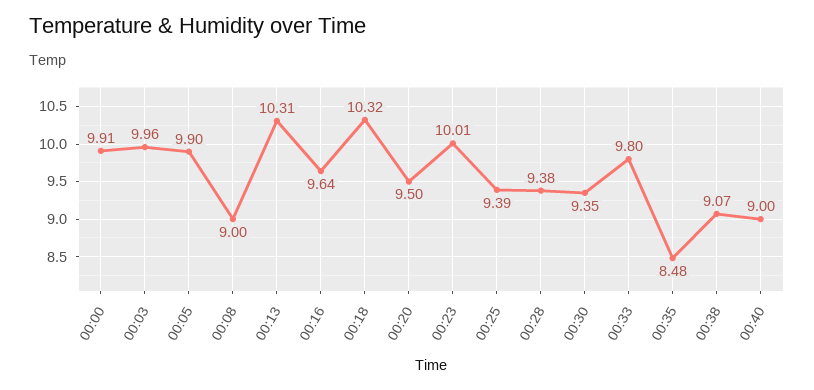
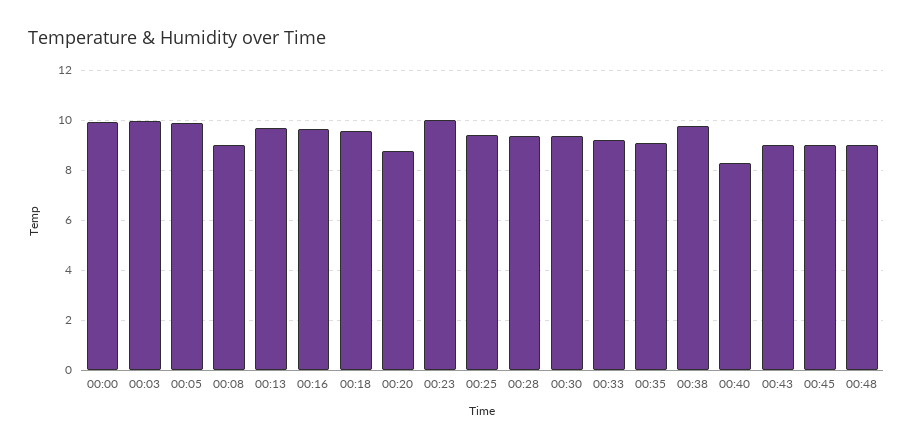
00:13: 10.31 -> 9.75
00:18: 10.32 -> 9.5
00:20: 9.5 -> 8.75
00:33: 9.8 -> 9.25
00:35: 8.48 -> 9
00:38: 9.07 -> 9.75
00:40: 9 -> 8.25
00:43: none -> 9
00:45: none -> 9
00:48: none -> 9

